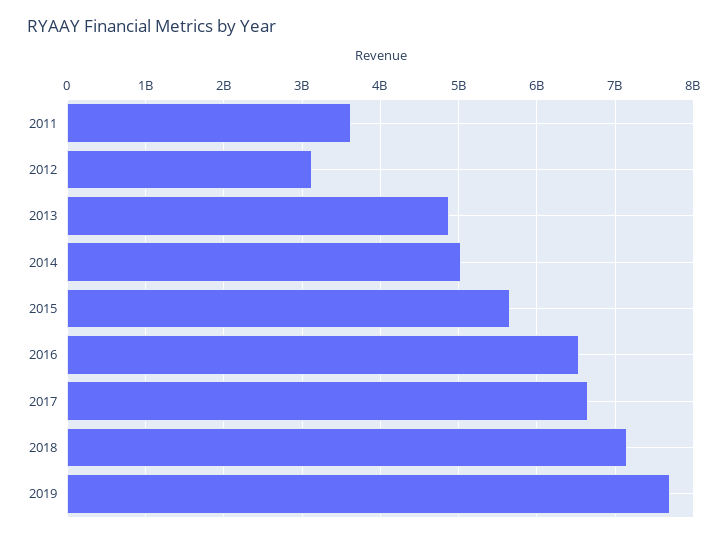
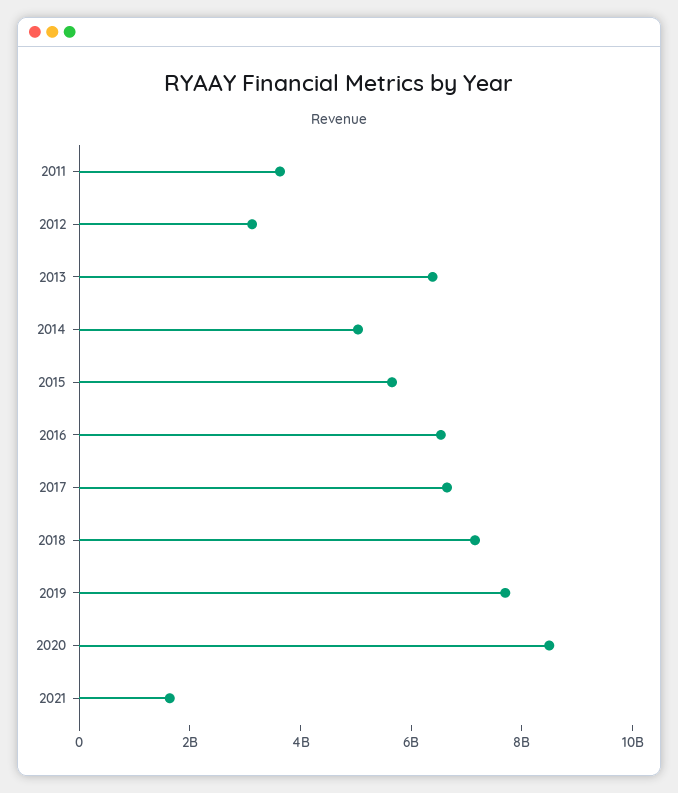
2013: 4900000000 -> 6500000000
2020: none -> 8500000000
2021: none -> 1500000000

